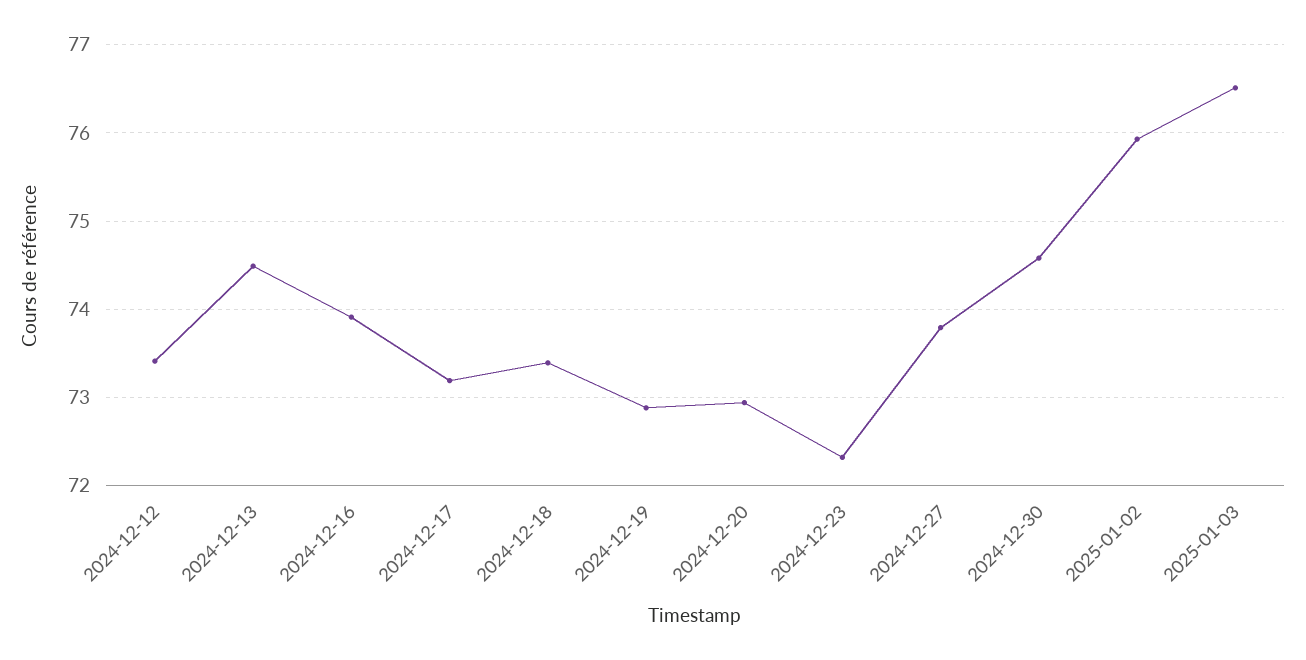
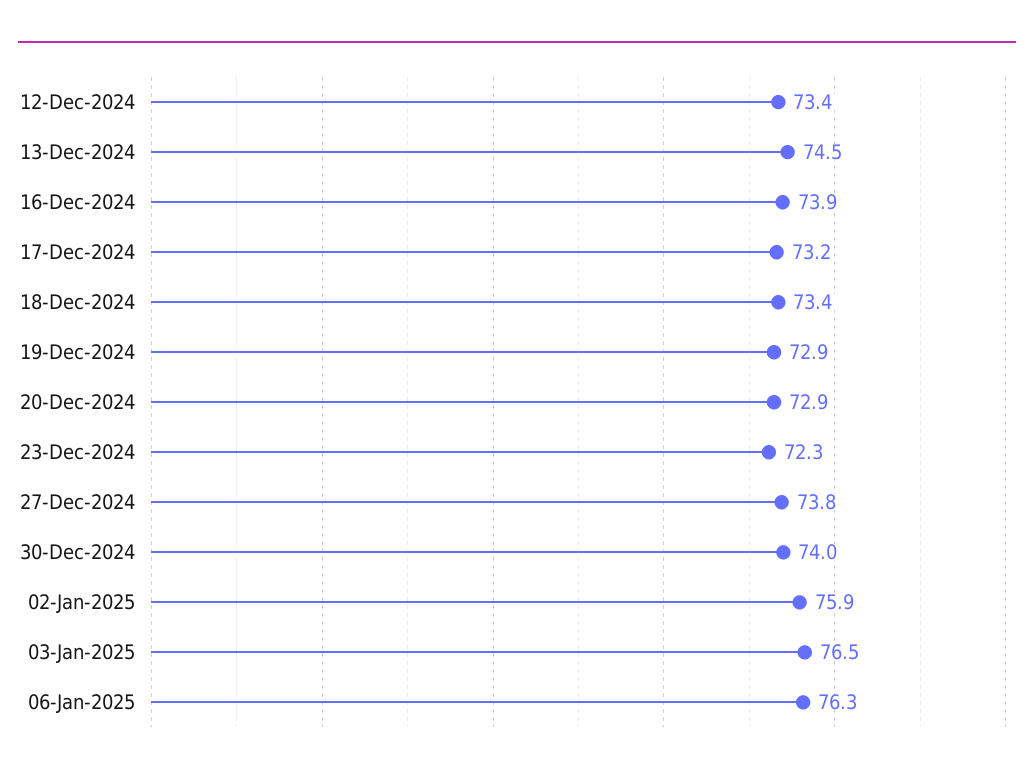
2024-12-30: 74.6 -> 74
06-Jan-2025: none -> 76.3

